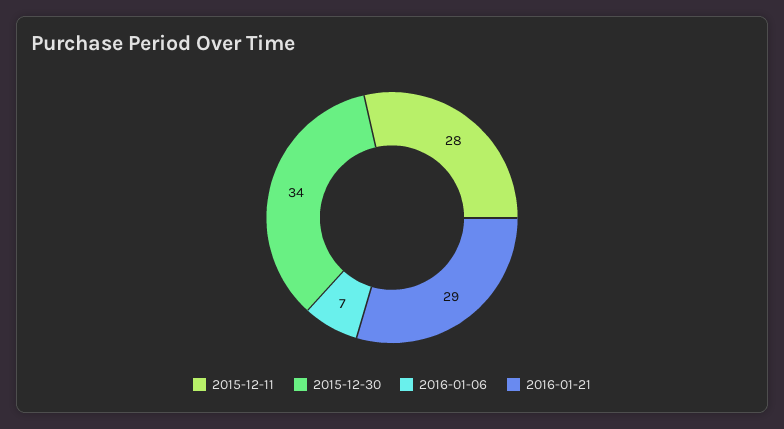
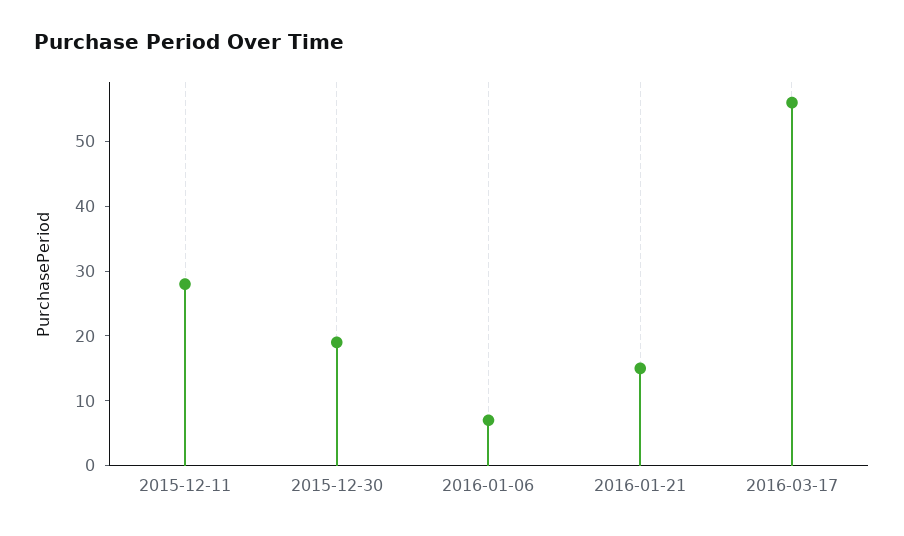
2015-12-30: 34 -> 20
2016-01-21: 29 -> 15
2016-03-17: none -> 55

